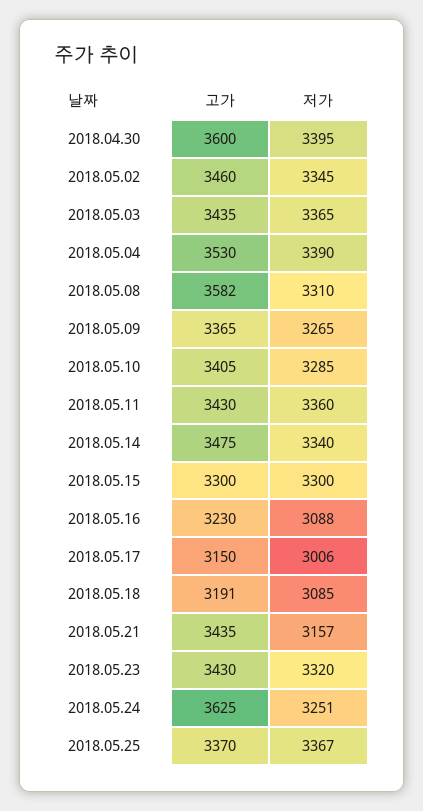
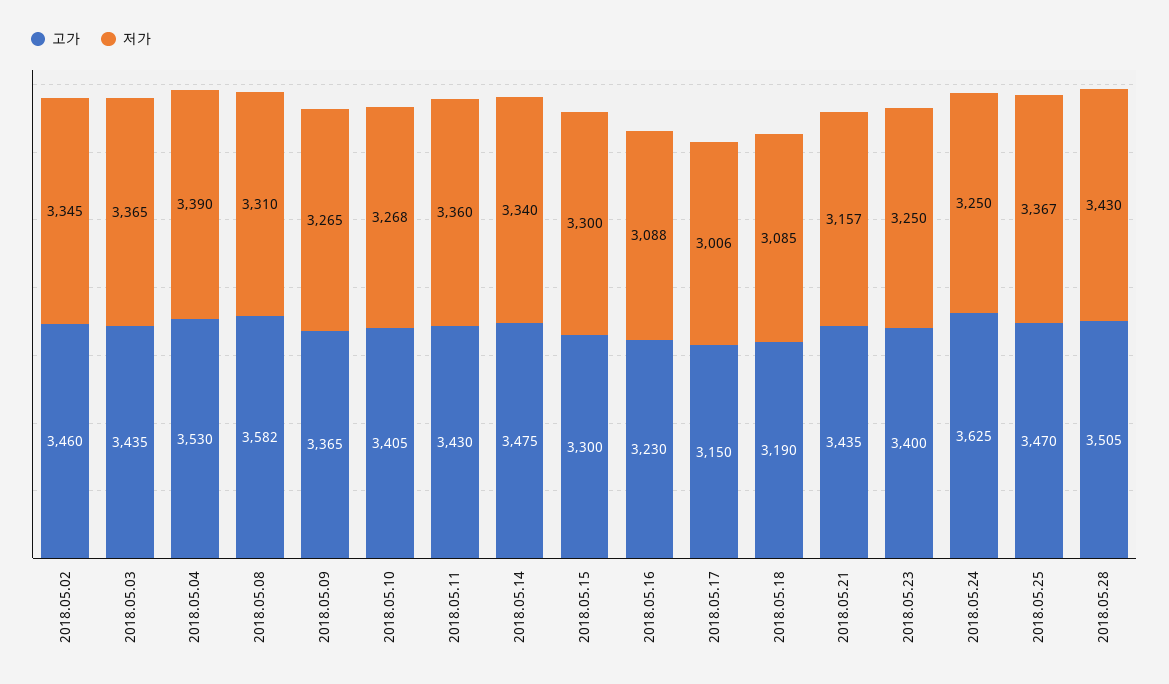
고가, 2018.04.30: 3600 -> none
저가, 2018.04.30: 3395 -> none
저가, 2018.05.10: 3285 -> 3268
고가, 2018.05.18: 3191 -> 3190
고가, 2018.05.23: 3430 -> 3400
저가, 2018.05.23: 3320 -> 3250
저가, 2018.05.24: 3251 -> 3250
고가, 2018.05.25: 3370 -> 3470
고가, 2018.05.28: none -> 3505
저가, 2018.05.28: none -> 3430

